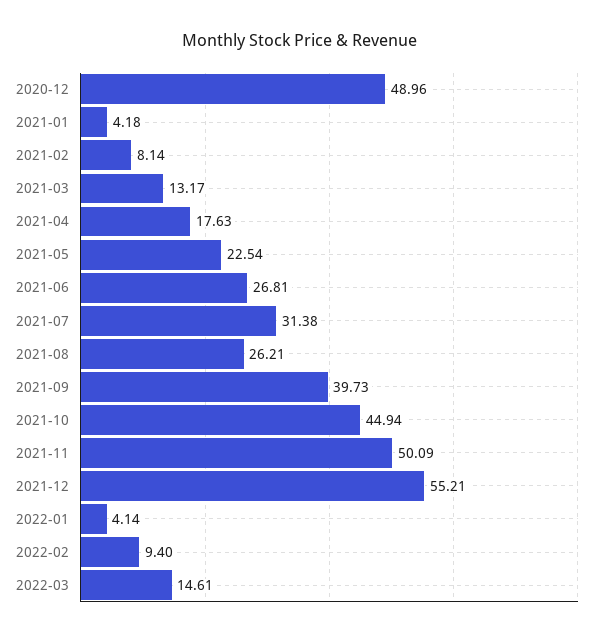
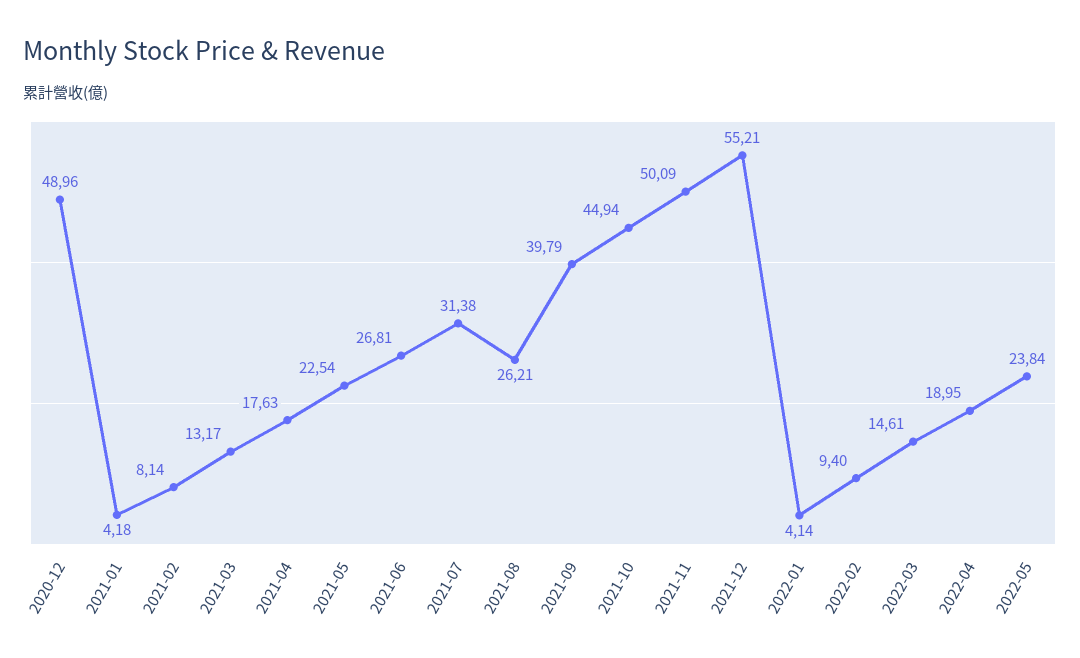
2021-09: 39.73 -> 39.79
2022-04: none -> 18.95
2022-05: none -> 23.84

